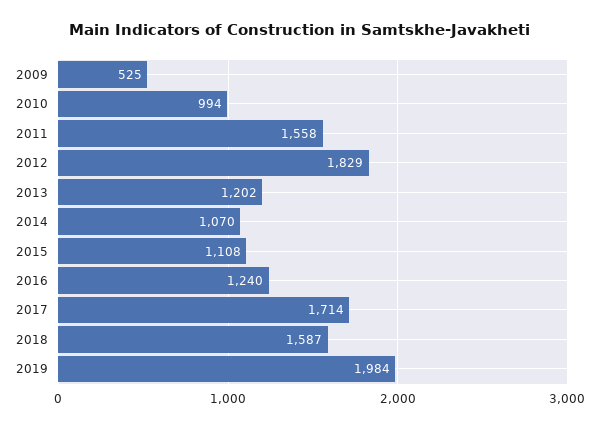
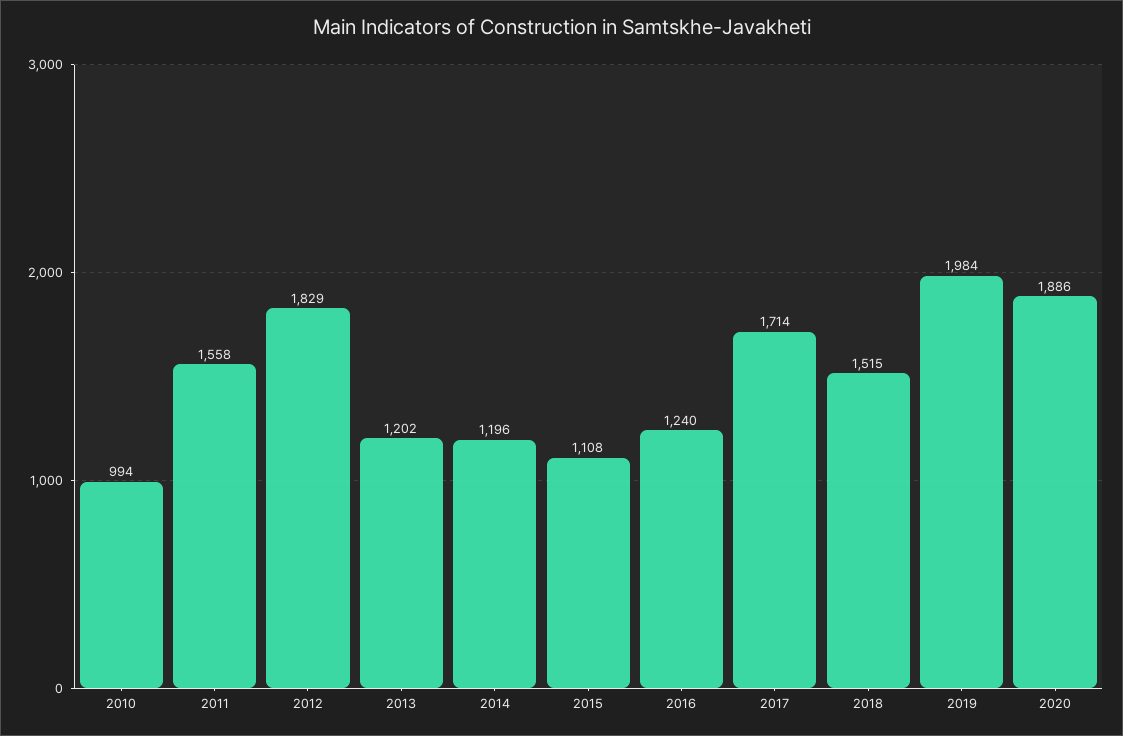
2009: 525 -> none
2014: 1070 -> 1196
2018: 1587 -> 1515
2020: none -> 1886

